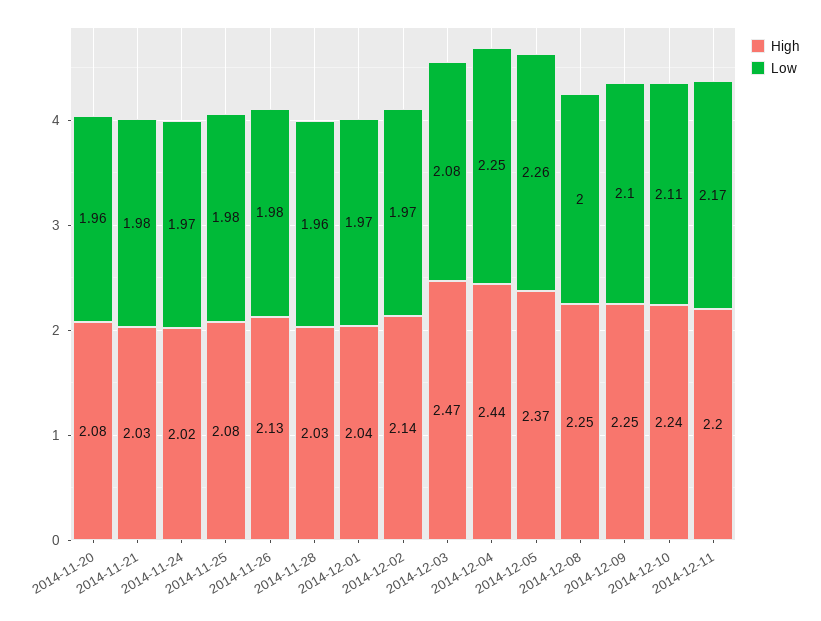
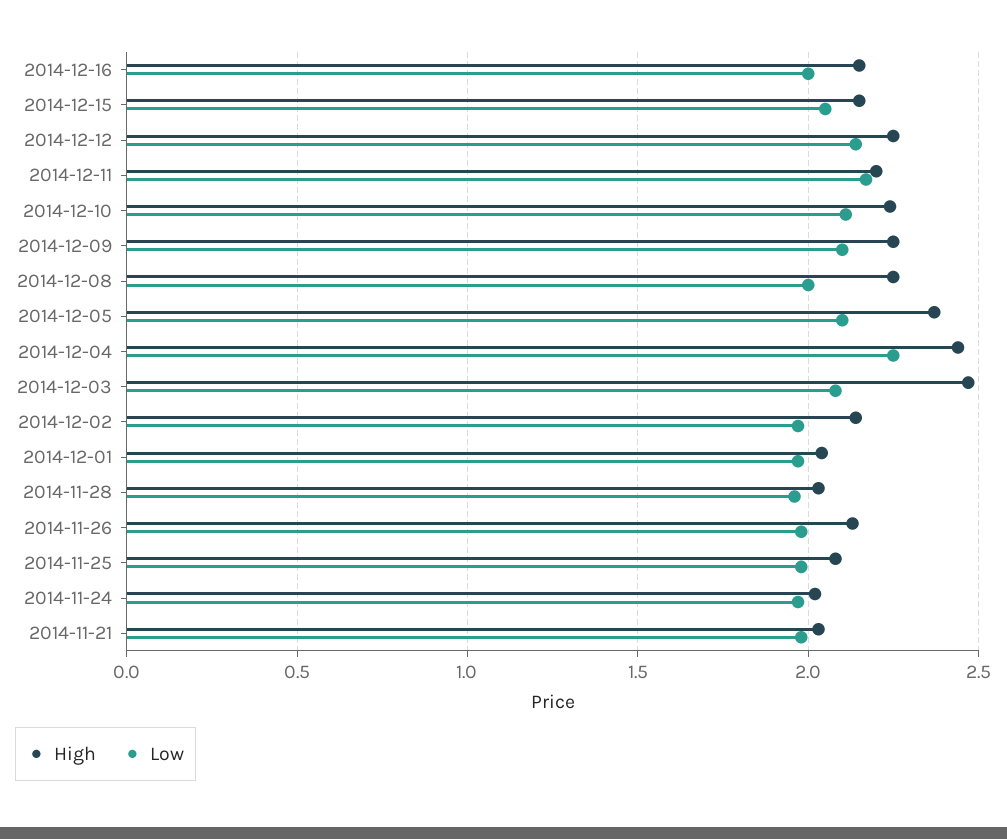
High, 2014-11-20: 2.08 -> none
Low, 2014-11-20: 1.96 -> none
Low, 2014-12-05: 2.26 -> 2.1
High, 2014-12-16: none -> 2.15
Low, 2014-12-16: none -> 2
High, 2014-12-15: none -> 2.15
Low, 2014-12-15: none -> 2.05
High, 2014-12-12: none -> 2.25
Low, 2014-12-12: none -> 2.15

